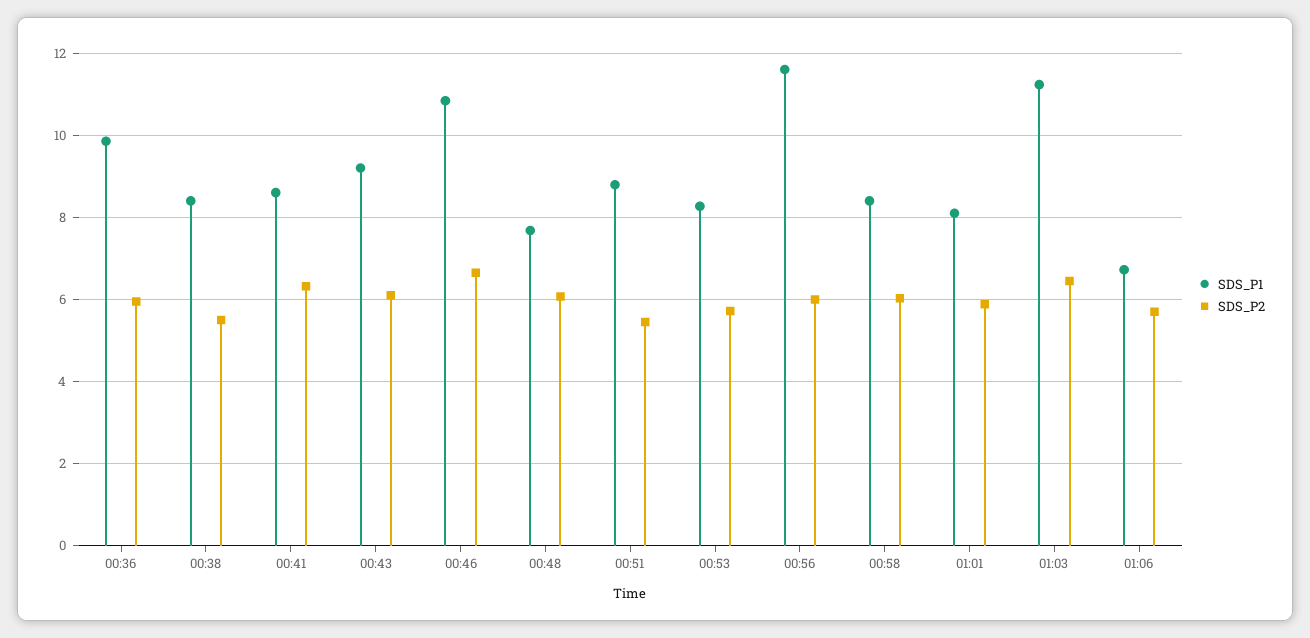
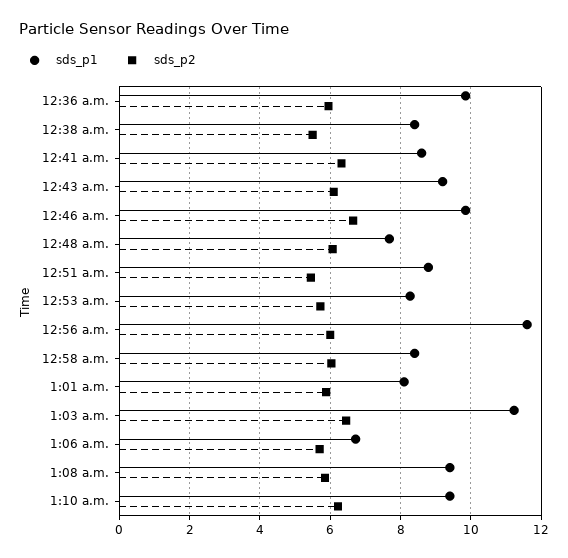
SDS_P1, 00:46: 10.8 -> 9.8
SDS_P1, 1:08 a.m.: none -> 9.4
SDS_P2, 1:08 a.m.: none -> 5.8
SDS_P1, 1:10 a.m.: none -> 9.4
SDS_P2, 1:10 a.m.: none -> 6.2

